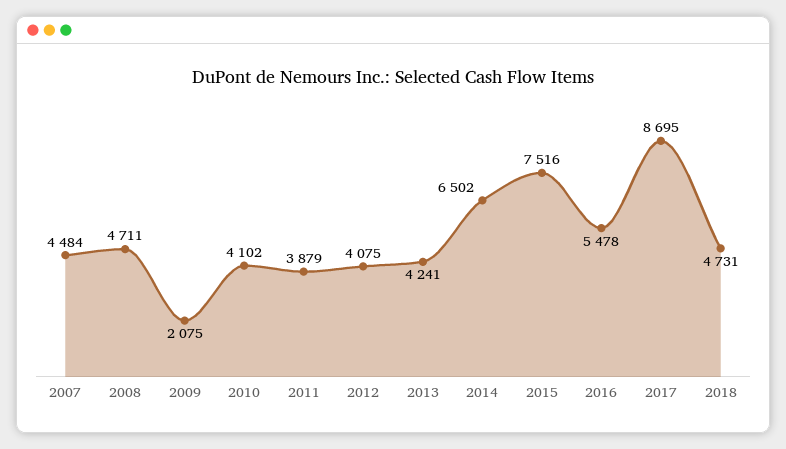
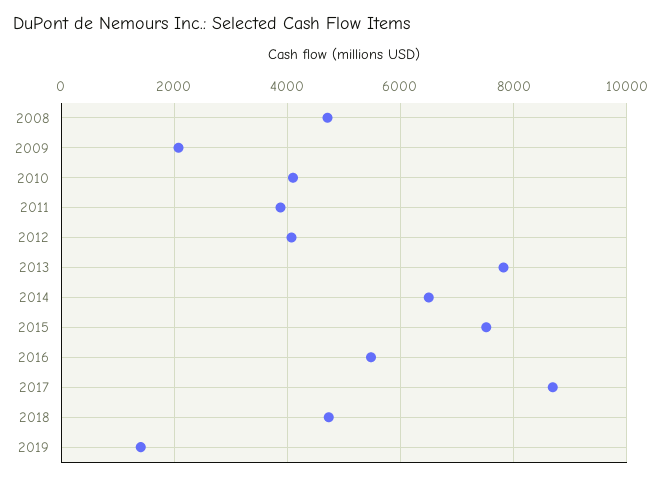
2007: 4484 -> none
2013: 4241 -> 7800
2019: none -> 1400

